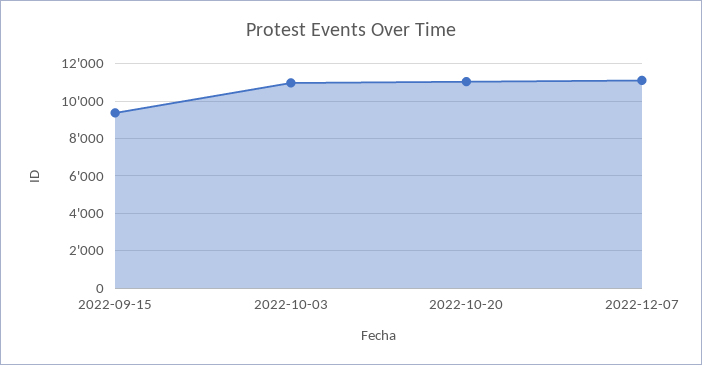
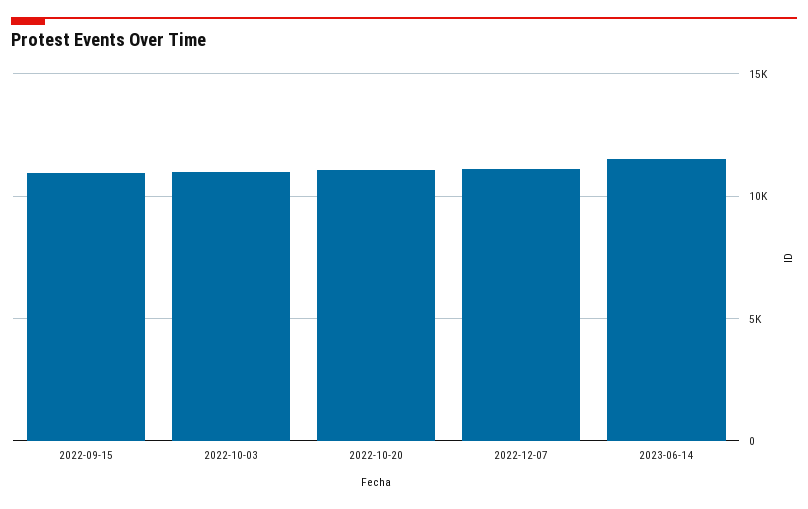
2022-09-15: 9500 -> 11000
2023-06-14: none -> 11500

